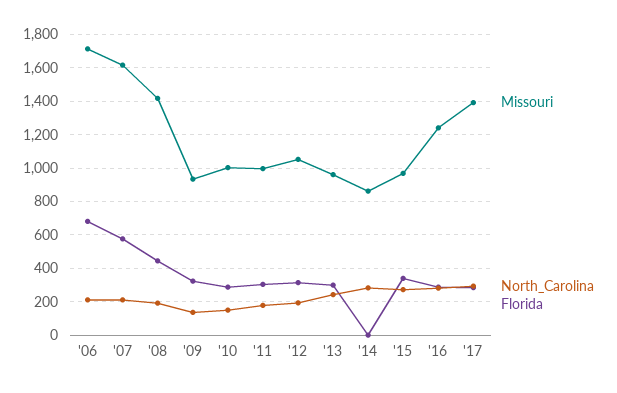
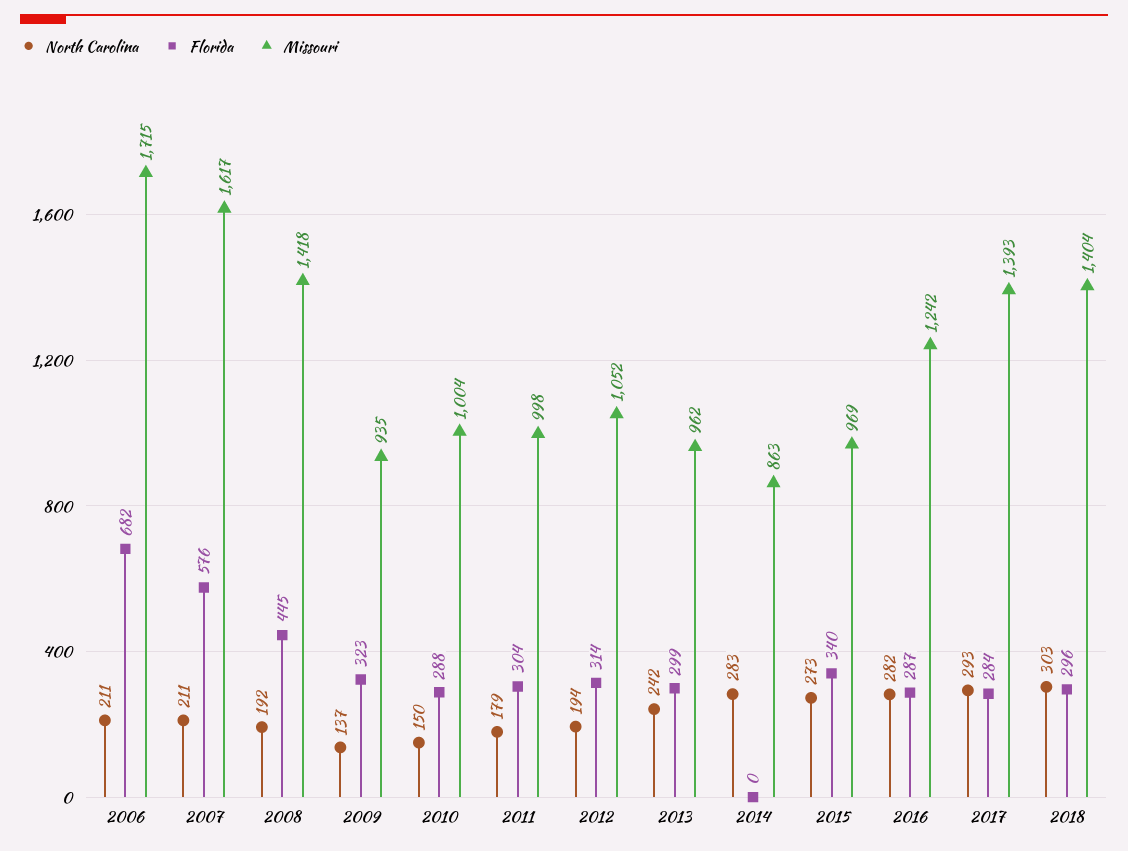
North_Carolina, 2018: none -> 303
Florida, 2018: none -> 296
Missouri, 2018: none -> 1404

